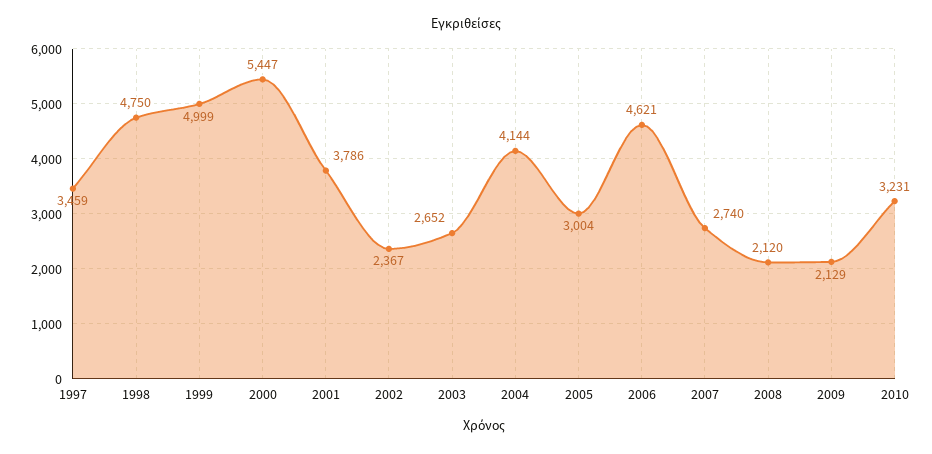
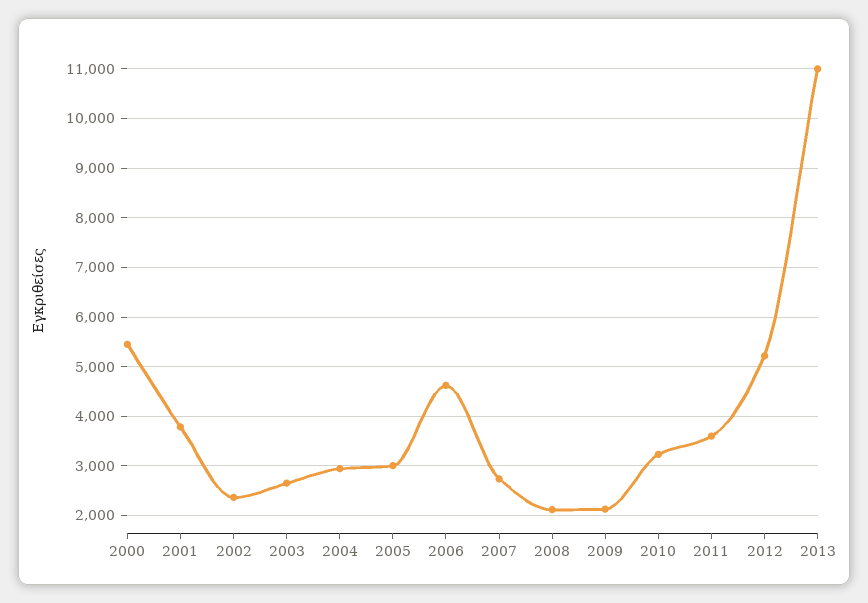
1997: 3459 -> none
1998: 4750 -> none
1999: 4999 -> none
2004: 4144 -> 3000
2011: none -> 3600
2012: none -> 5200
2013: none -> 11000

